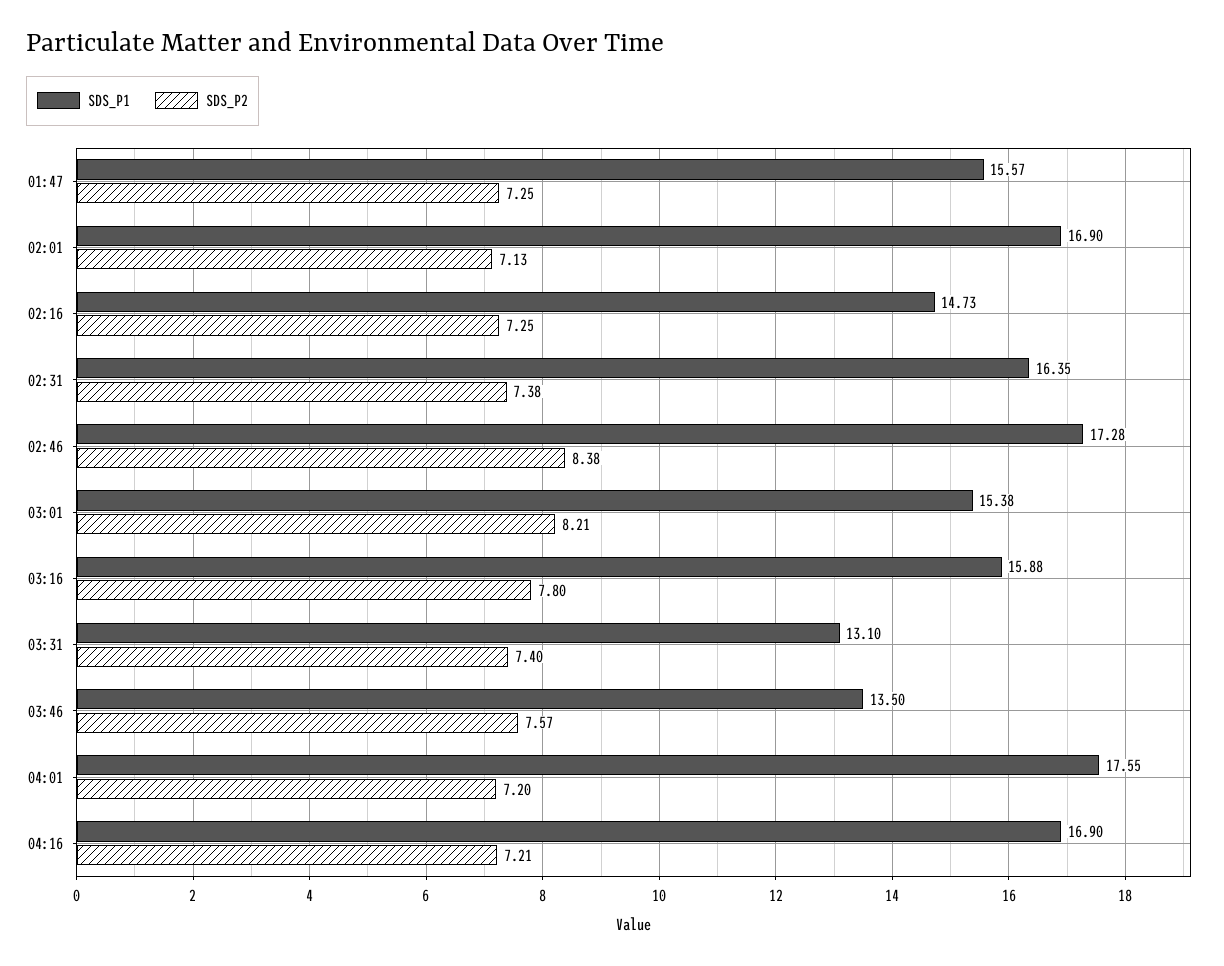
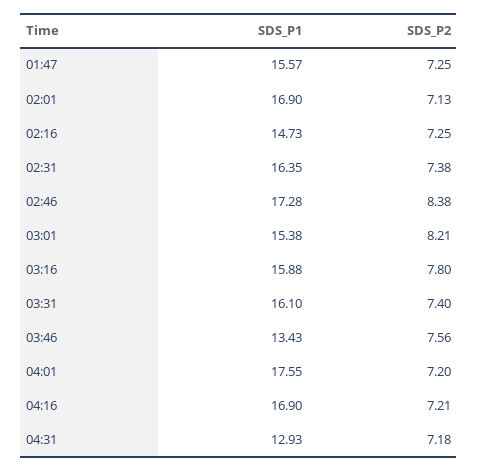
SDS_P1, 03:31: 13.1 -> 16.1
SDS_P1, 03:46: 13.5 -> 13.43
SDS_P2, 03:46: 7.57 -> 7.56
SDS_P1, 04:31: none -> 12.93
SDS_P2, 04:31: none -> 7.18

